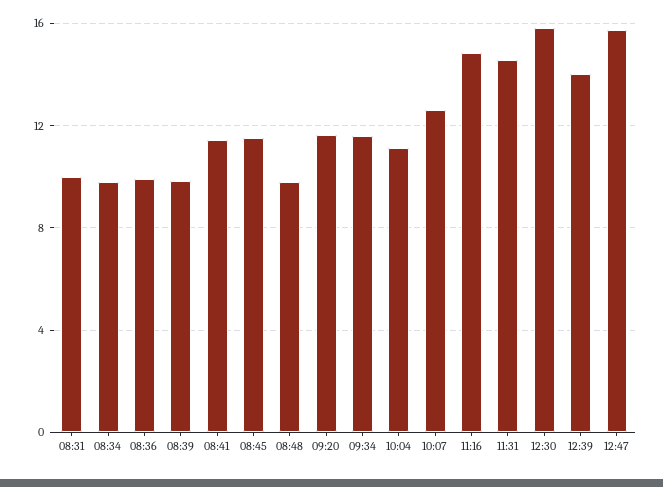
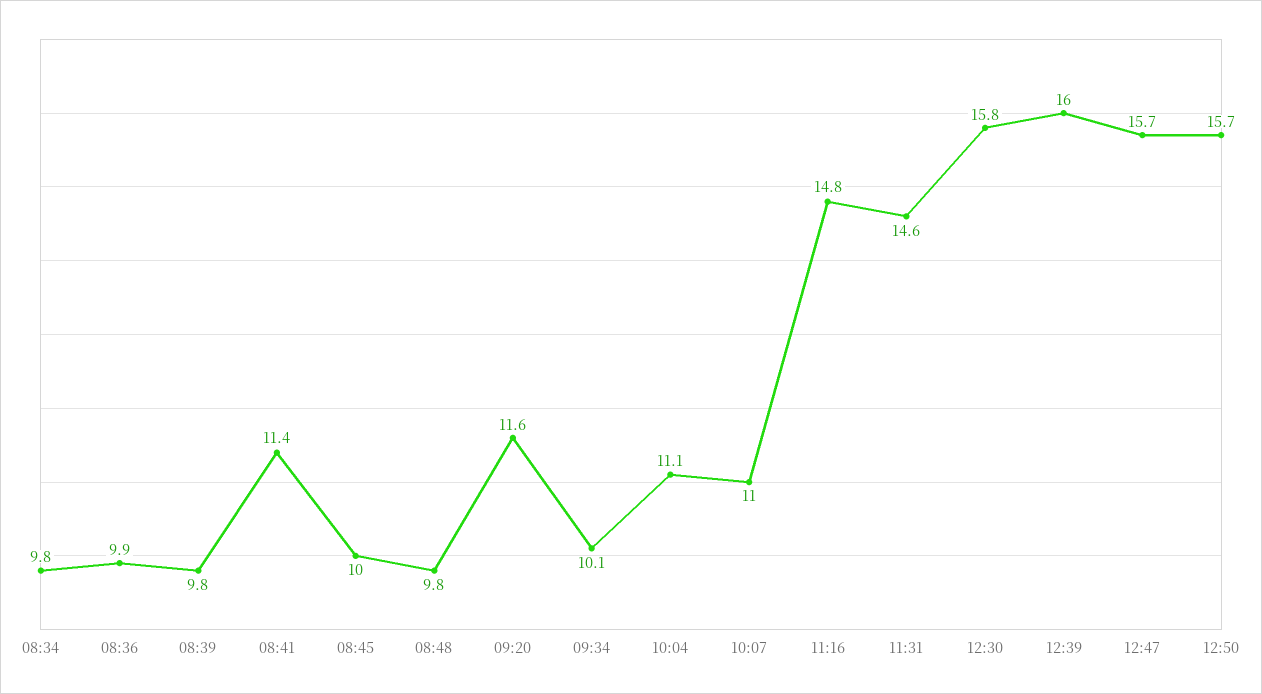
08:31: 10 -> none
08:45: 11.5 -> 10
09:34: 11.5 -> 10.1
10:07: 12.5 -> 11
12:39: 14 -> 16
12:50: none -> 15.7

